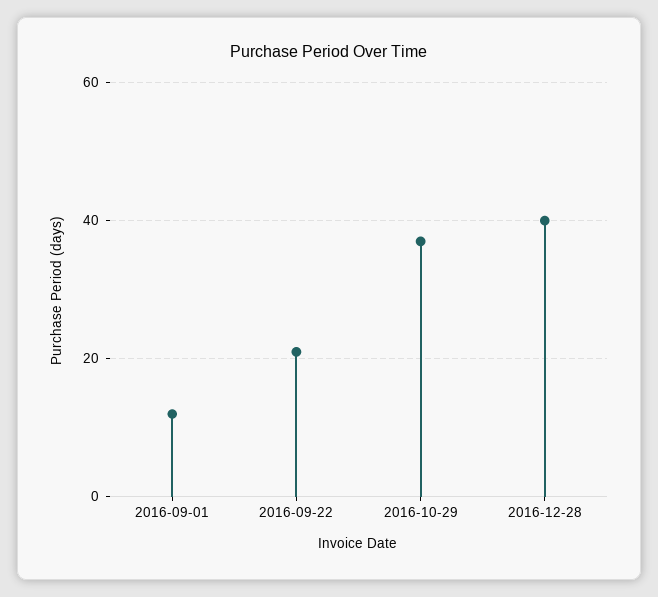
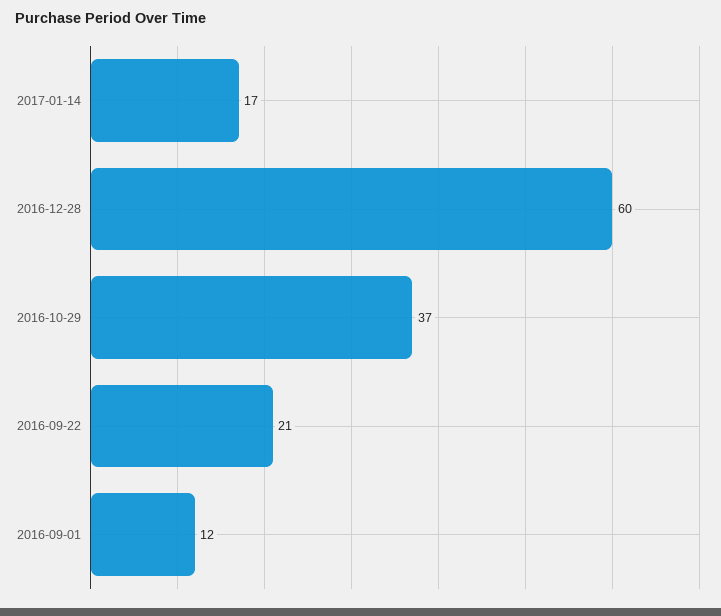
2016-12-28: 40 -> 60
2017-01-14: none -> 17

